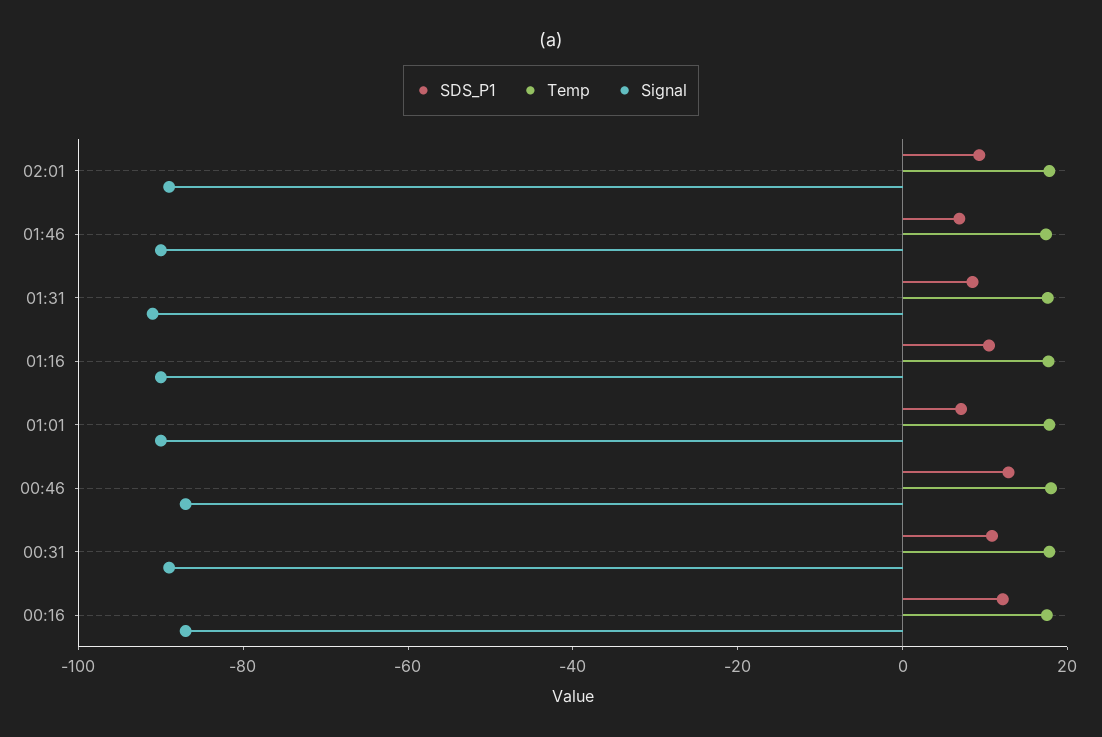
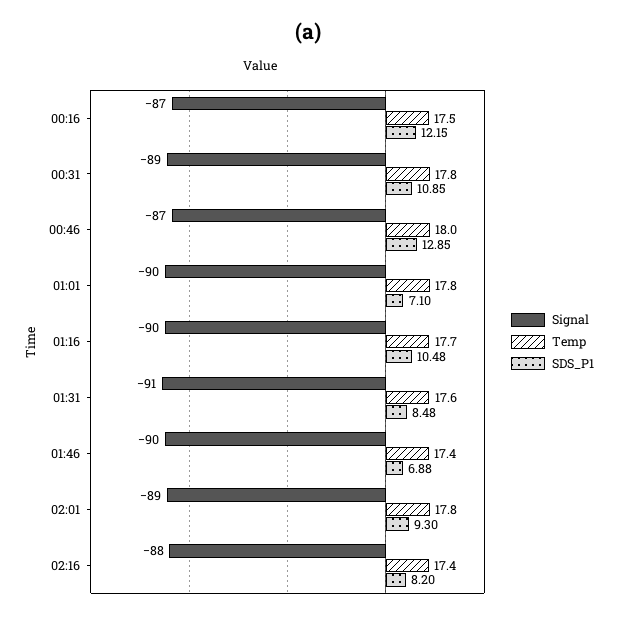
Signal, 02:16: none -> -88
Temp, 02:16: none -> 17.4
SDS_P1, 02:16: none -> 8.2

